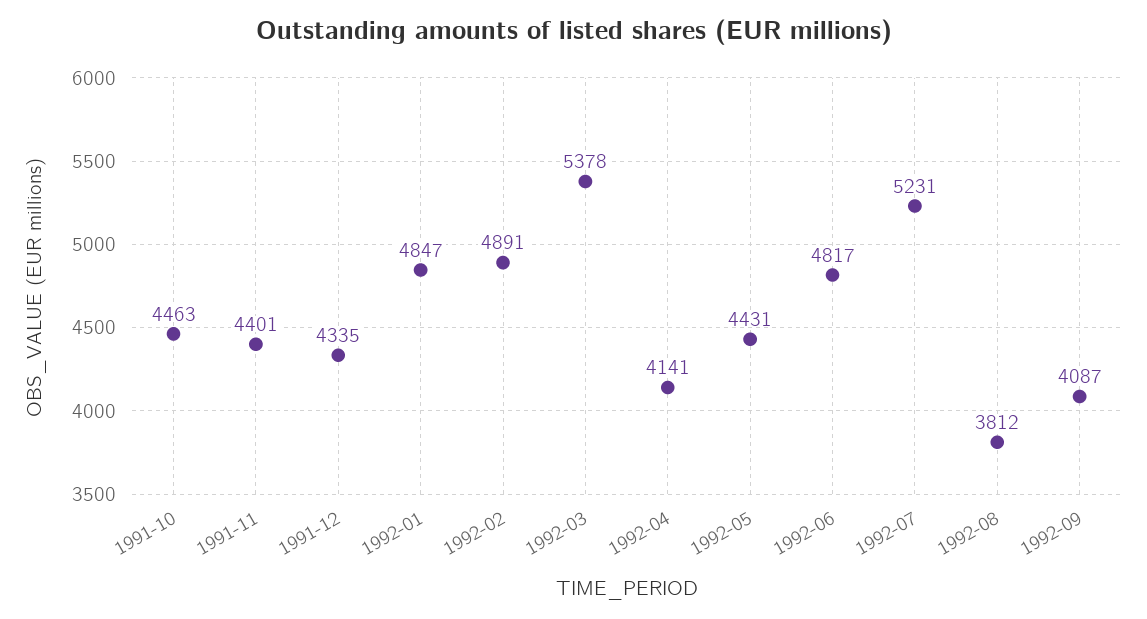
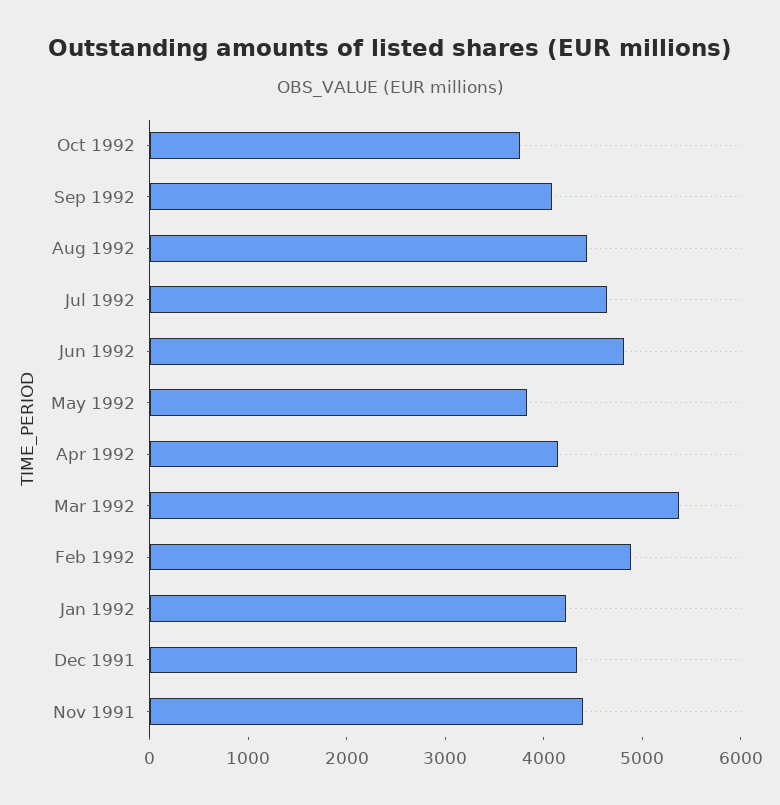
1991-10: 4463 -> none
1992-01: 4847 -> 4200
1992-05: 4431 -> 3800
1992-07: 5231 -> 4600
1992-08: 3812 -> 4400
Oct 1992: none -> 3800

